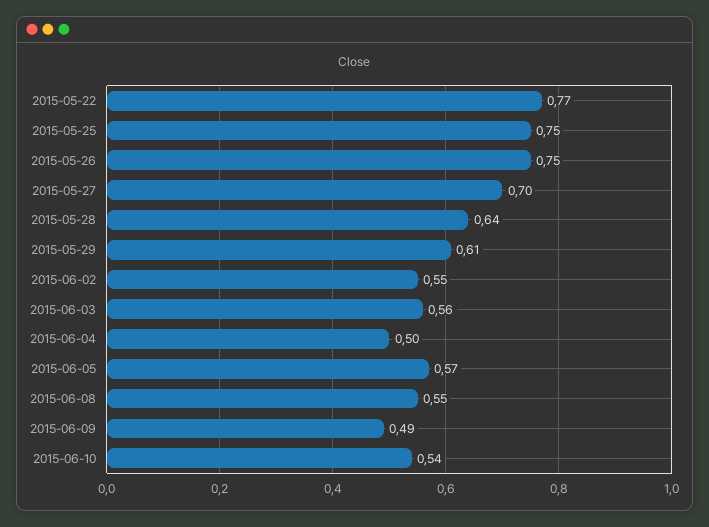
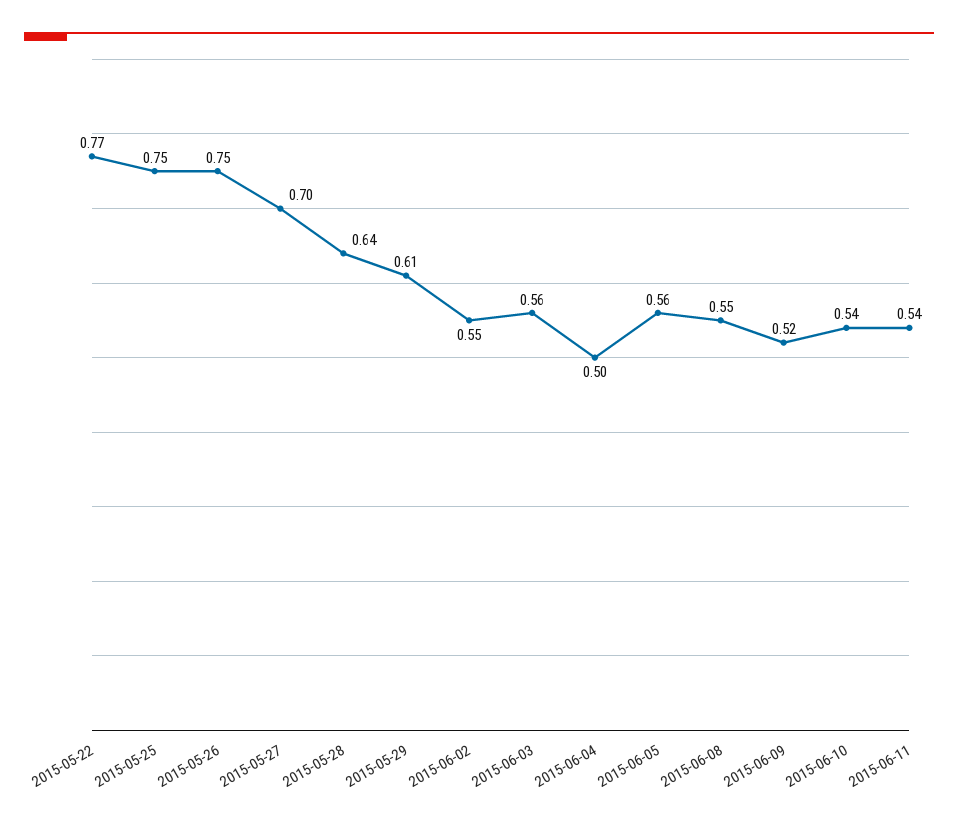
2015-06-05: 0.57 -> 0.56
2015-06-09: 0.49 -> 0.52
2015-06-11: none -> 0.54

